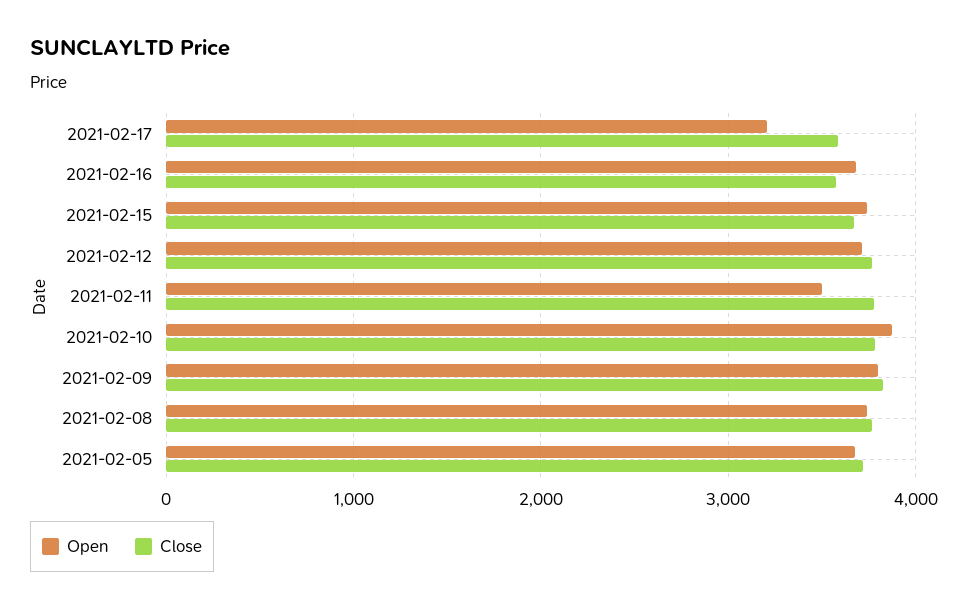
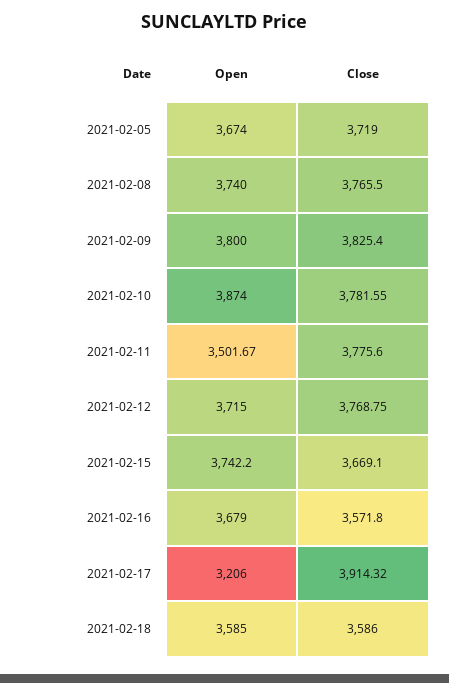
Close, 2021-02-17: 3600 -> 3914.32
Open, 2021-02-18: none -> 3585
Close, 2021-02-18: none -> 3586

